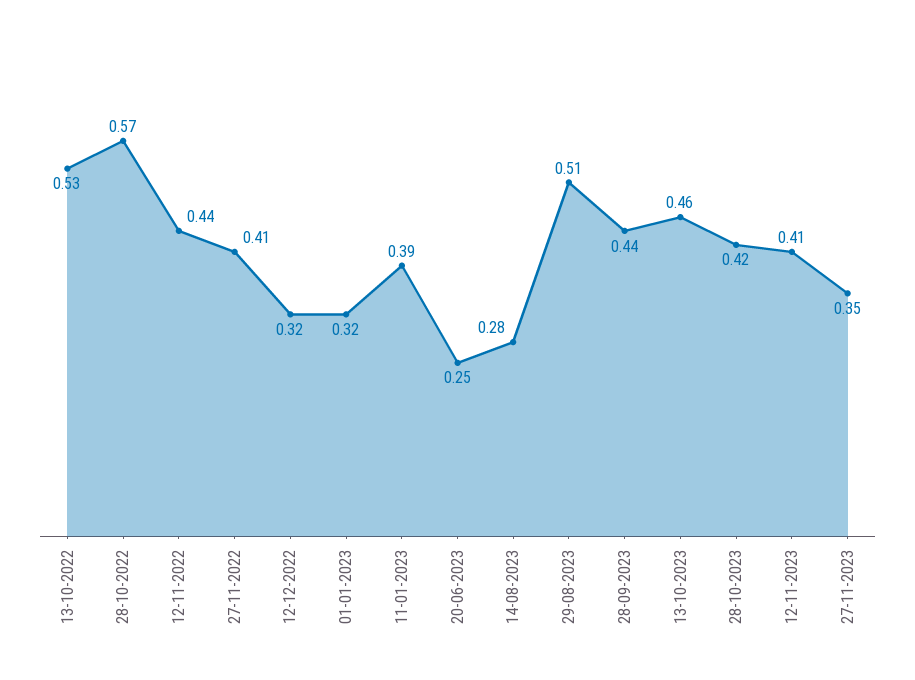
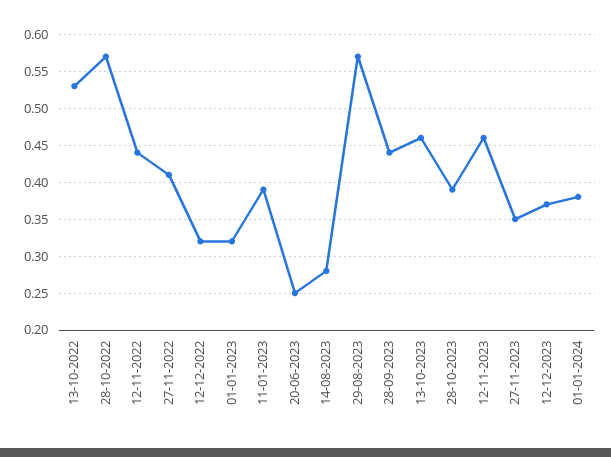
29-08-2023: 0.51 -> 0.57
28-10-2023: 0.42 -> 0.39
12-11-2023: 0.41 -> 0.46
12-12-2023: none -> 0.37
01-01-2024: none -> 0.38

